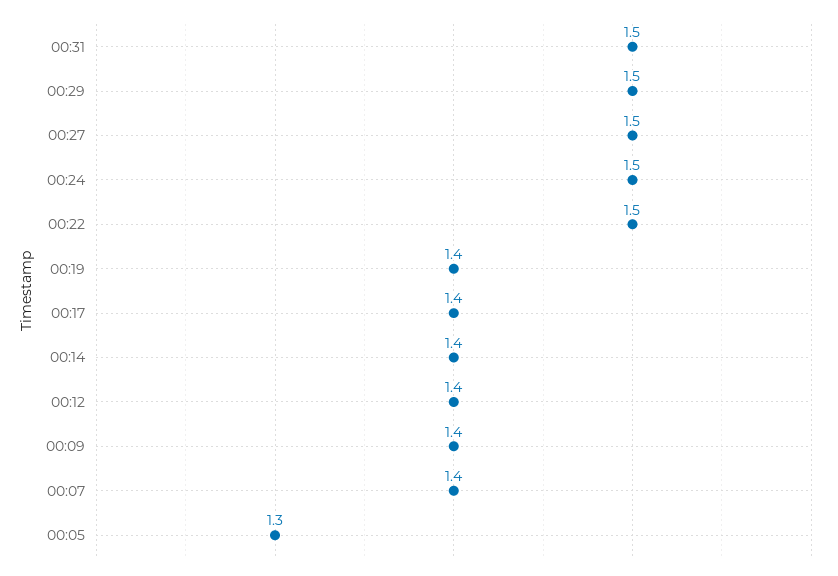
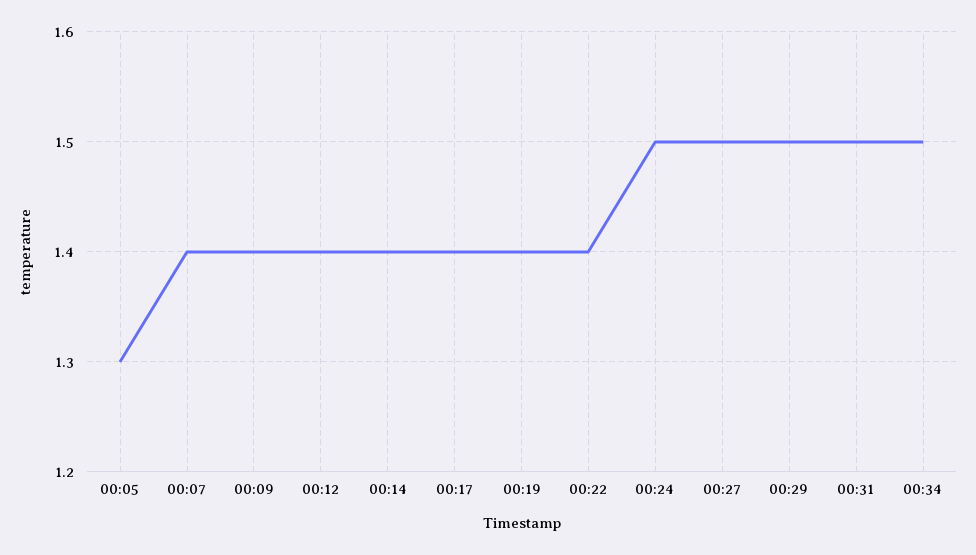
00:22: 1.5 -> 1.4
00:34: none -> 1.5

